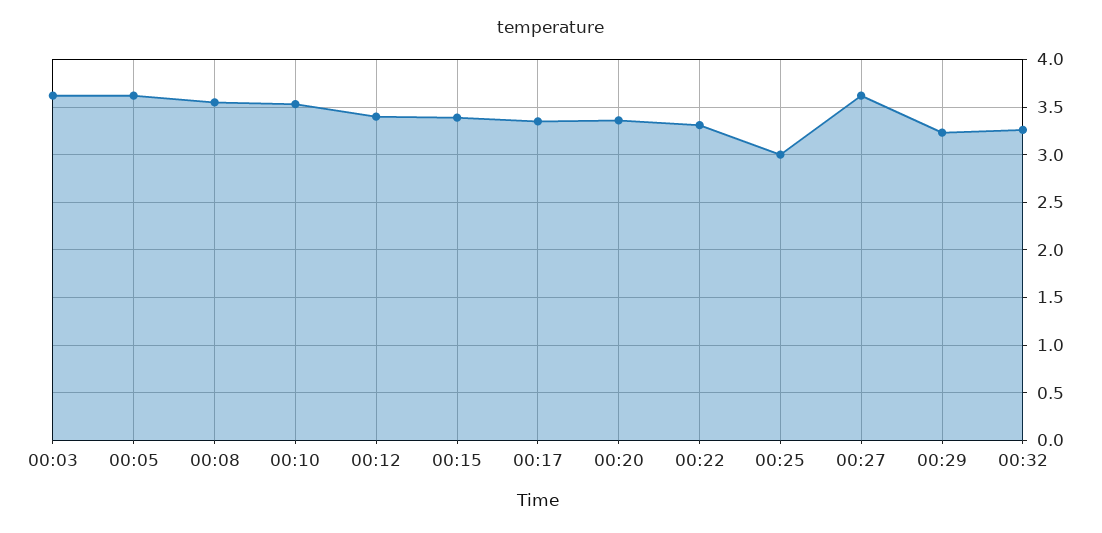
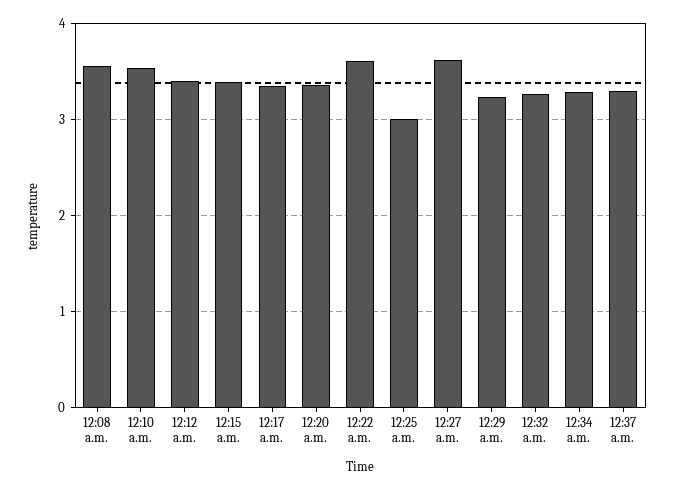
00:03: 3.6 -> none
00:05: 3.6 -> none
00:22: 3.3 -> 3.6
12:34 a.m.: none -> 3.3
12:37 a.m.: none -> 3.3

